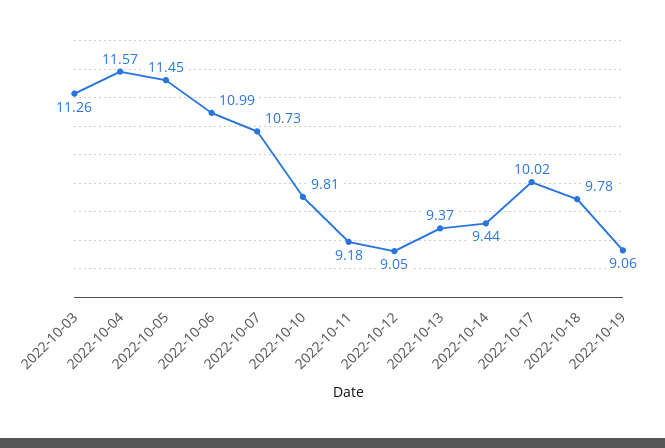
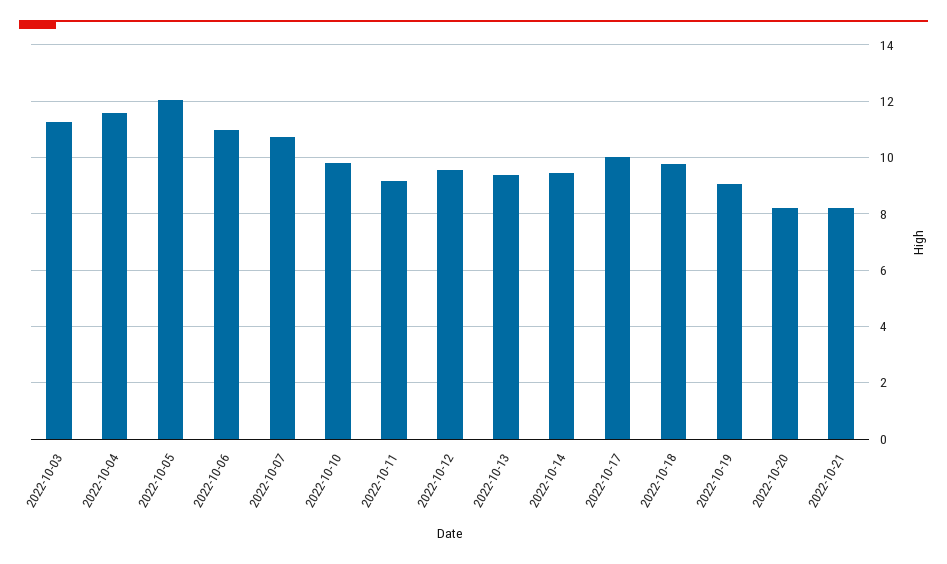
2022-10-05: 11.45 -> 12
2022-10-12: 9.05 -> 9.5
2022-10-20: none -> 8.25
2022-10-21: none -> 8.25

